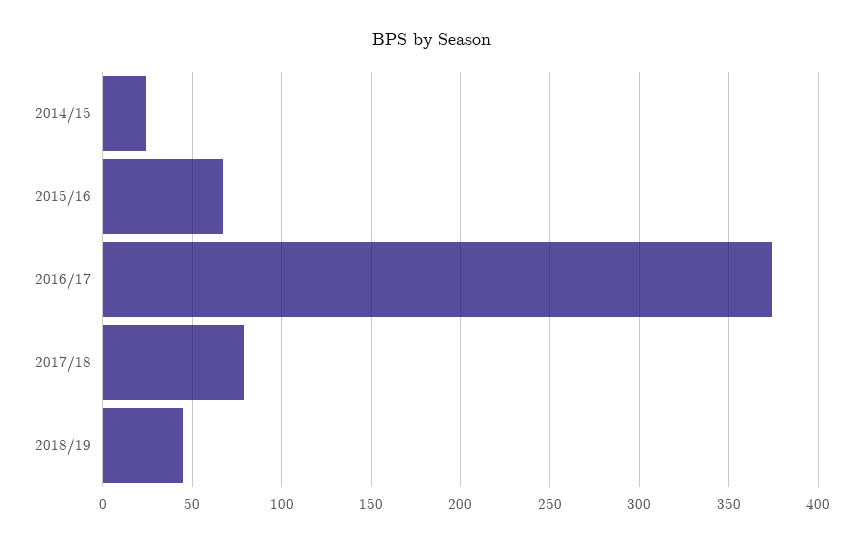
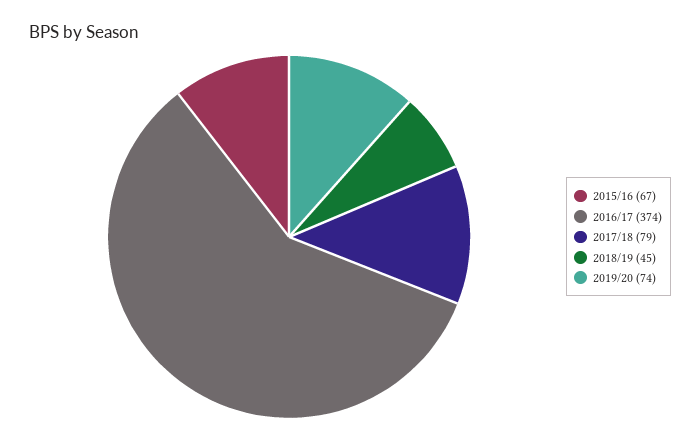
2014/15: 25 -> none
2019/20: none -> 74

